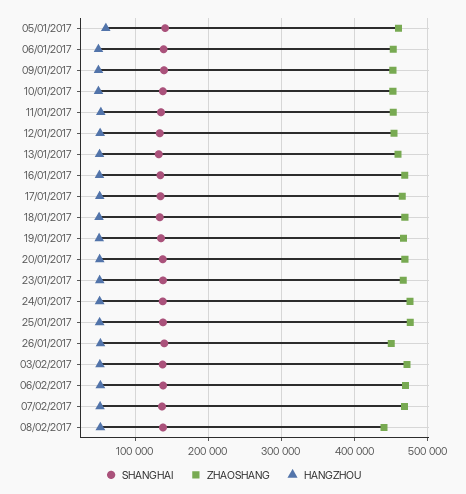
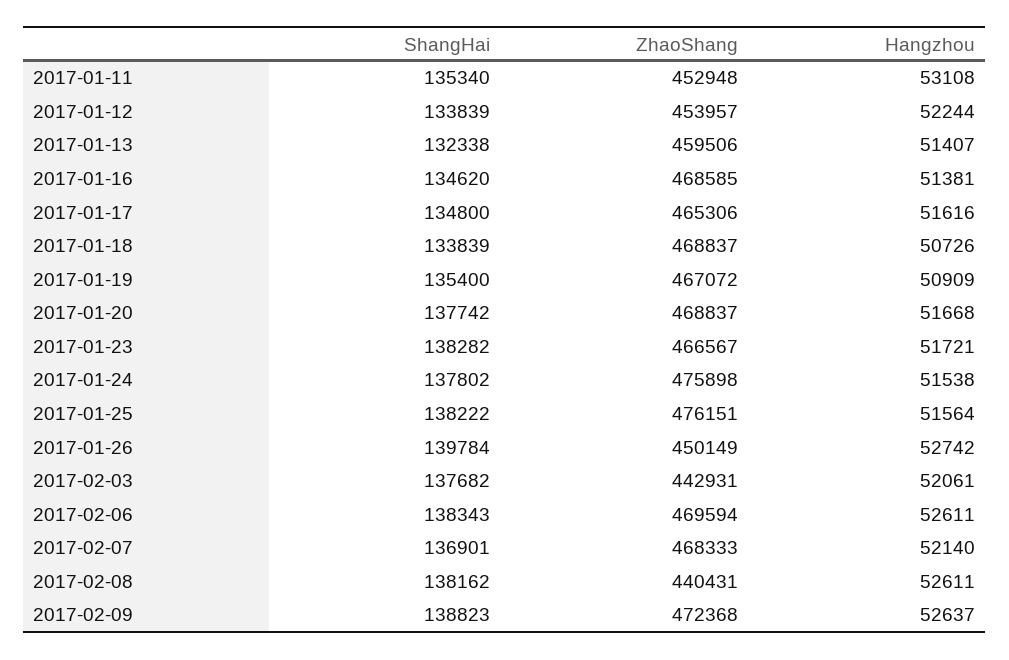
SHANGHAI, 05/01/2017: 140000 -> none
ZHAOSHANG, 05/01/2017: 460000 -> none
HANGZHOU, 05/01/2017: 60000 -> none
SHANGHAI, 06/01/2017: 140000 -> none
ZHAOSHANG, 06/01/2017: 450000 -> none
HANGZHOU, 06/01/2017: 50000 -> none
SHANGHAI, 09/01/2017: 140000 -> none
ZHAOSHANG, 09/01/2017: 450000 -> none
HANGZHOU, 09/01/2017: 50000 -> none
SHANGHAI, 10/01/2017: 140000 -> none
ZHAOSHANG, 10/01/2017: 450000 -> none
HANGZHOU, 10/01/2017: 50000 -> none
ZHAOSHANG, 03/02/2017: 470000 -> 442931
SHANGHAI, 2017-02-09: none -> 138823
ZHAOSHANG, 2017-02-09: none -> 472368
HANGZHOU, 2017-02-09: none -> 52637

